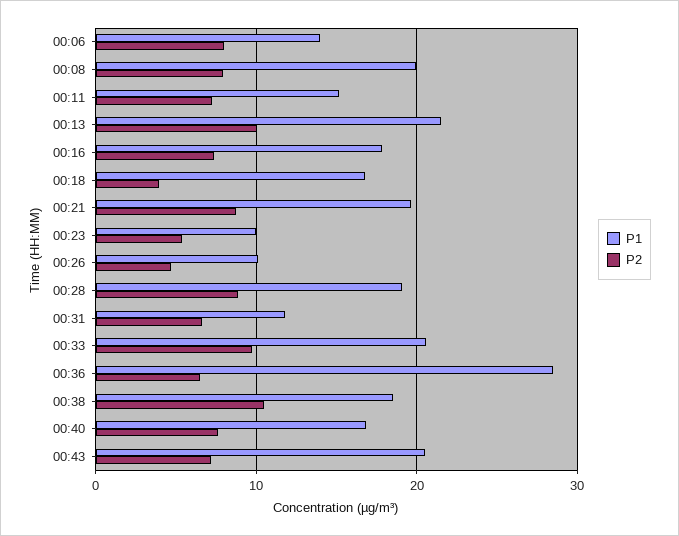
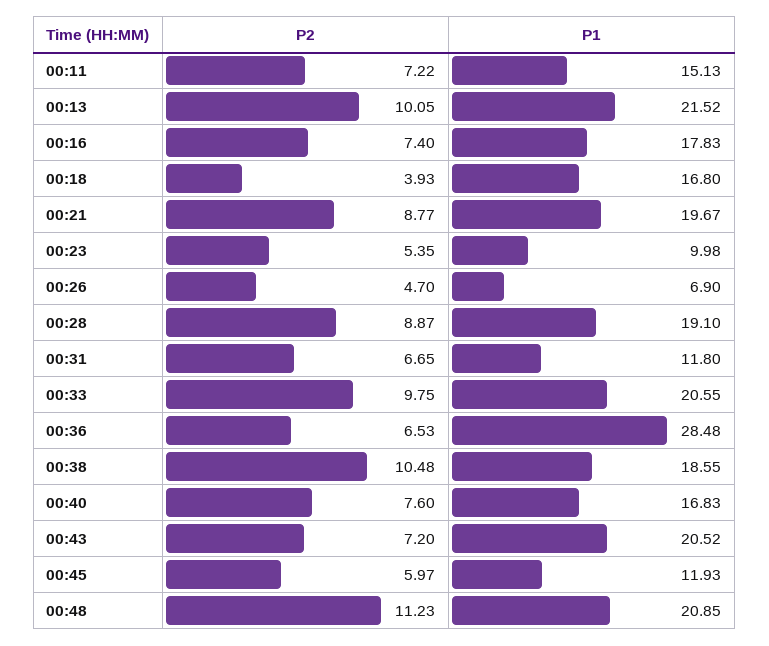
P1, 00:06: 14 -> none
P2, 00:06: 8 -> none
P1, 00:08: 20 -> none
P2, 00:08: 8 -> none
P1, 00:26: 10 -> 6.9
P2, 00:45: none -> 5.97
P1, 00:45: none -> 11.93
P2, 00:48: none -> 11.23
P1, 00:48: none -> 20.85

